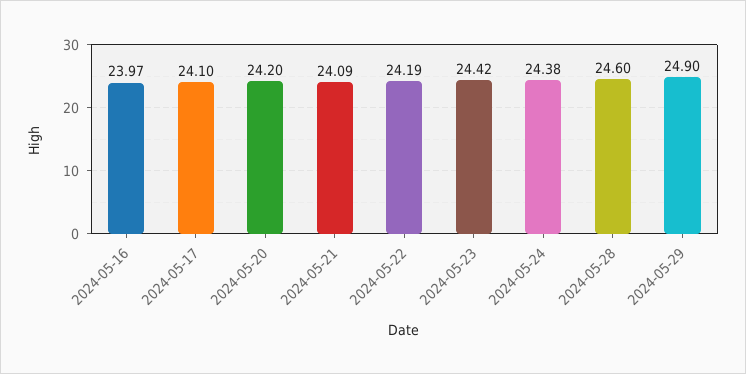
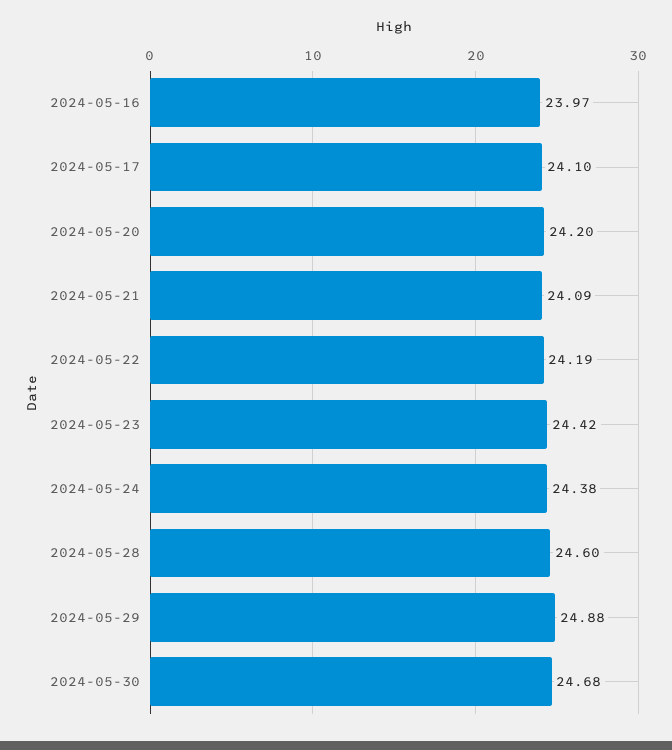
2024-05-29: 24.9 -> 24.88
2024-05-30: none -> 24.68

